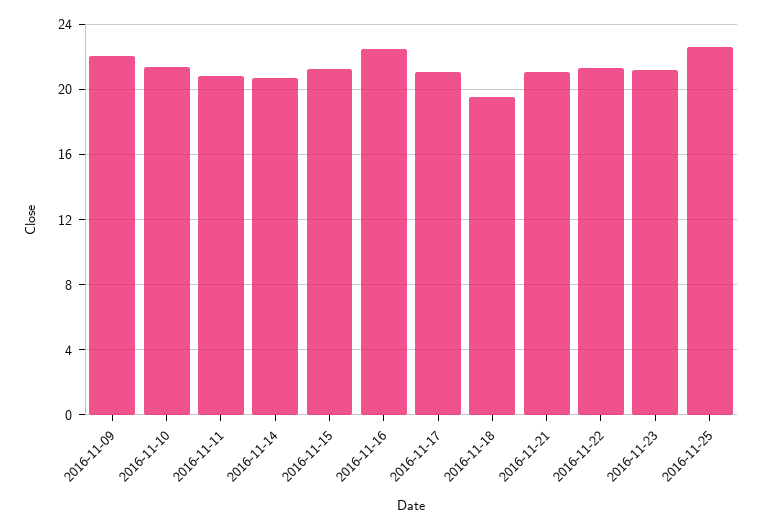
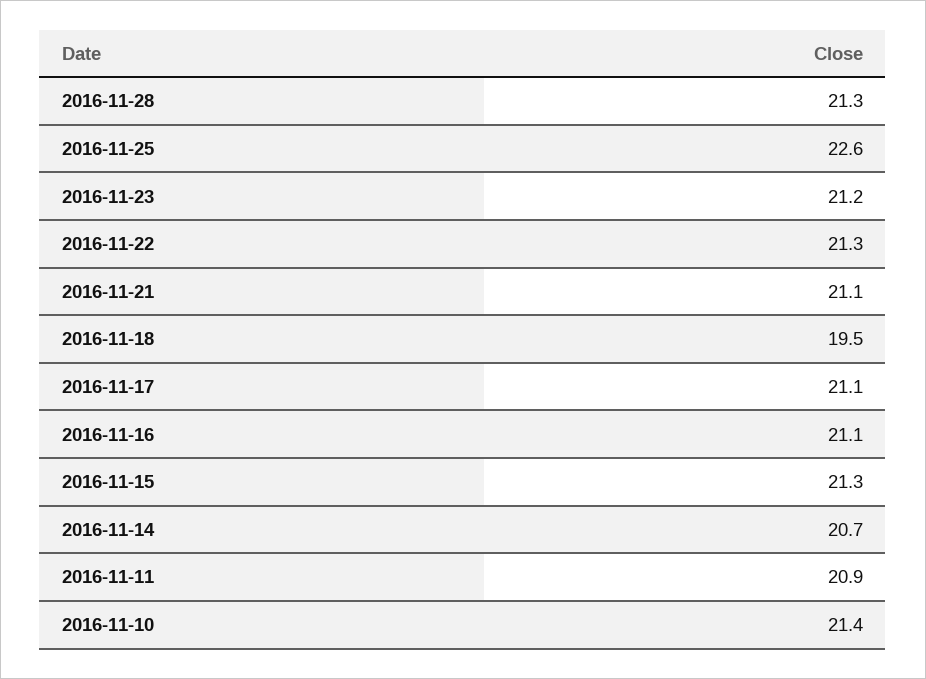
2016-11-09: 22 -> none
2016-11-16: 22.5 -> 21.1
2016-11-28: none -> 21.3

